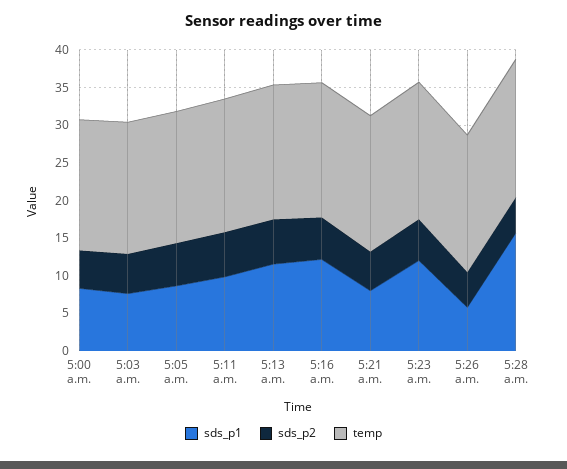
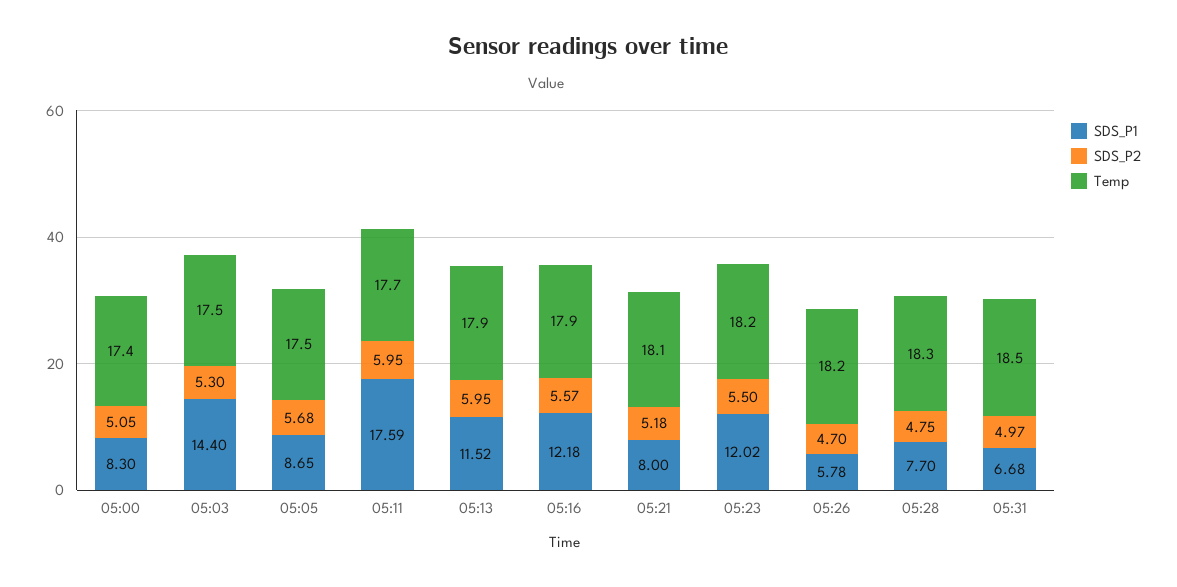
sds_p1, 5:03 a.m.: 7.5 -> 14.4
sds_p1, 5:11 a.m.: 10 -> 17.59
sds_p1, 5:28 a.m.: 15 -> 7.7
sds_p1, 05:31: none -> 6.68
sds_p2, 05:31: none -> 4.97
temp, 05:31: none -> 18.5

